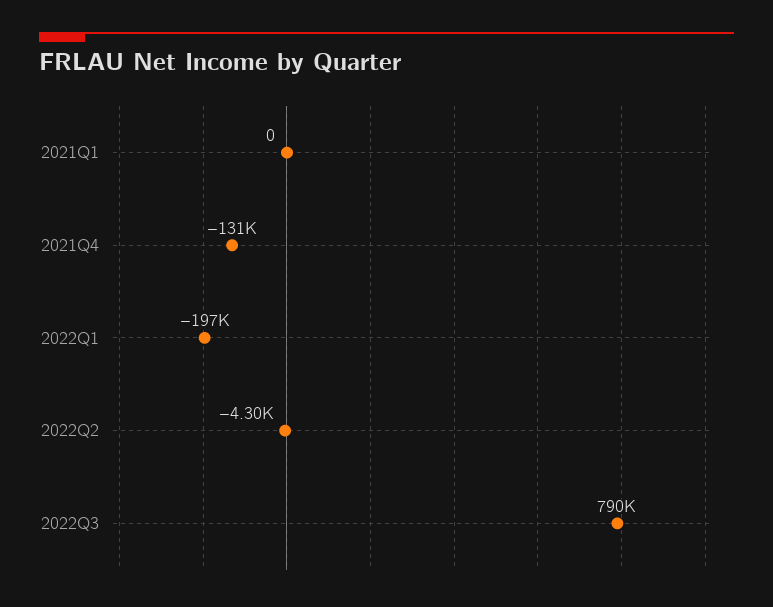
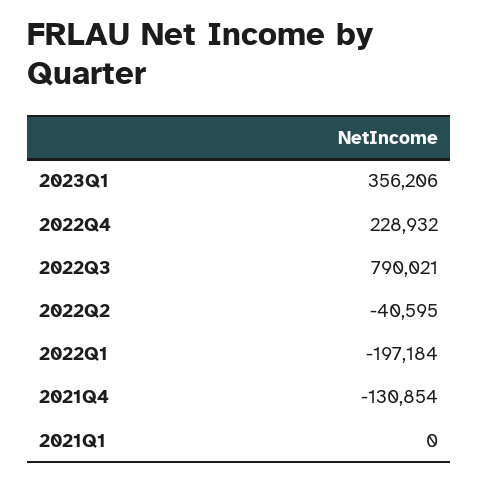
2022Q2: -4300 -> -40595
2023Q1: none -> 356206
2022Q4: none -> 228932

